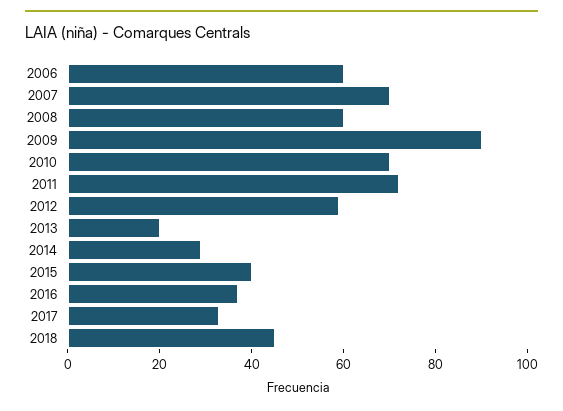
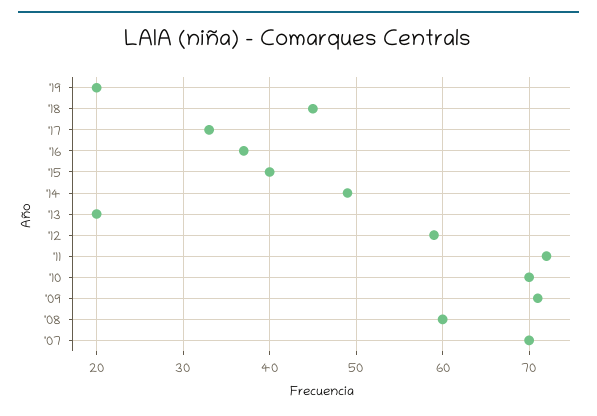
2006: 60 -> none
2009: 90 -> 71
2014: 30 -> 49
'19: none -> 20

